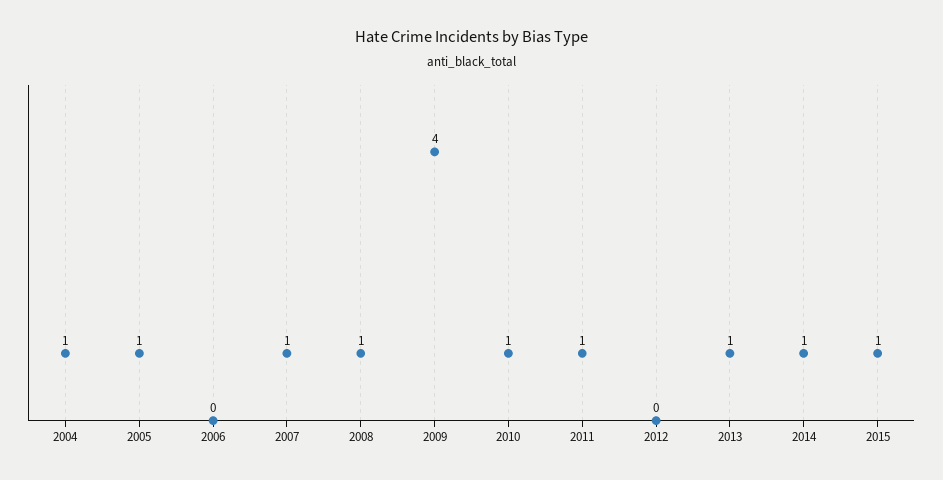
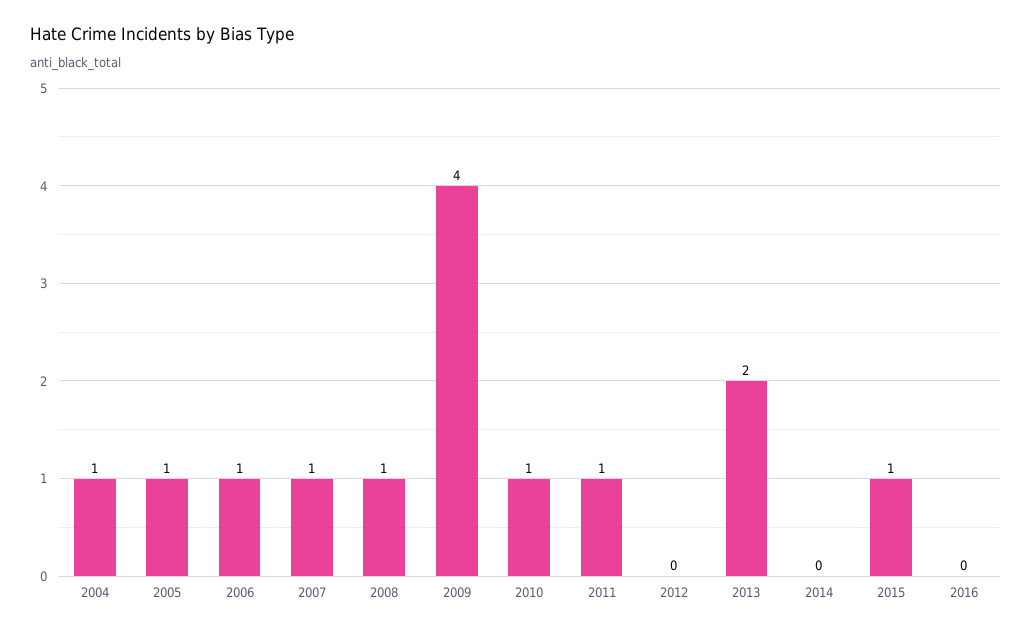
2006: 0 -> 1
2013: 1 -> 2
2014: 1 -> 0
2016: none -> 0

